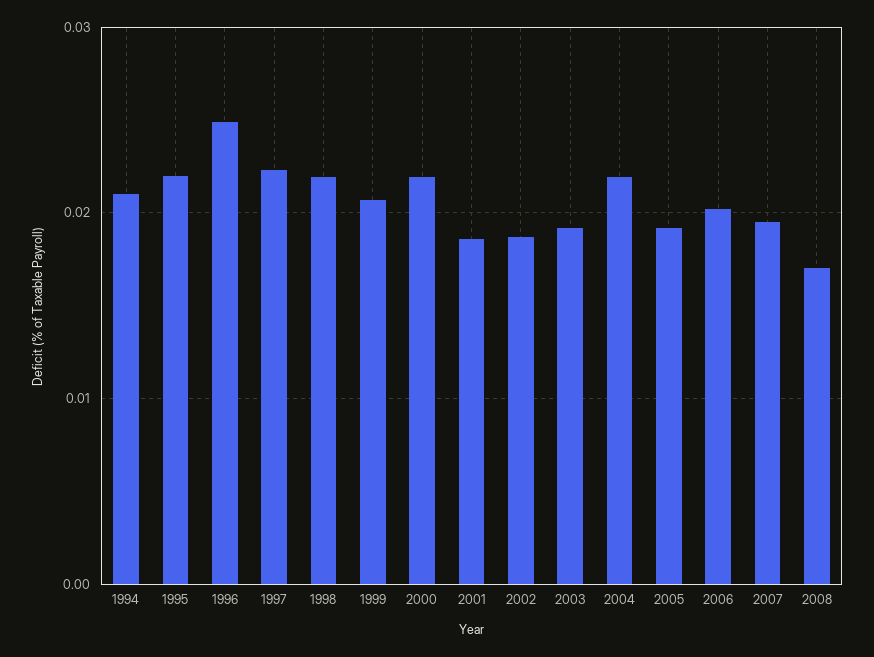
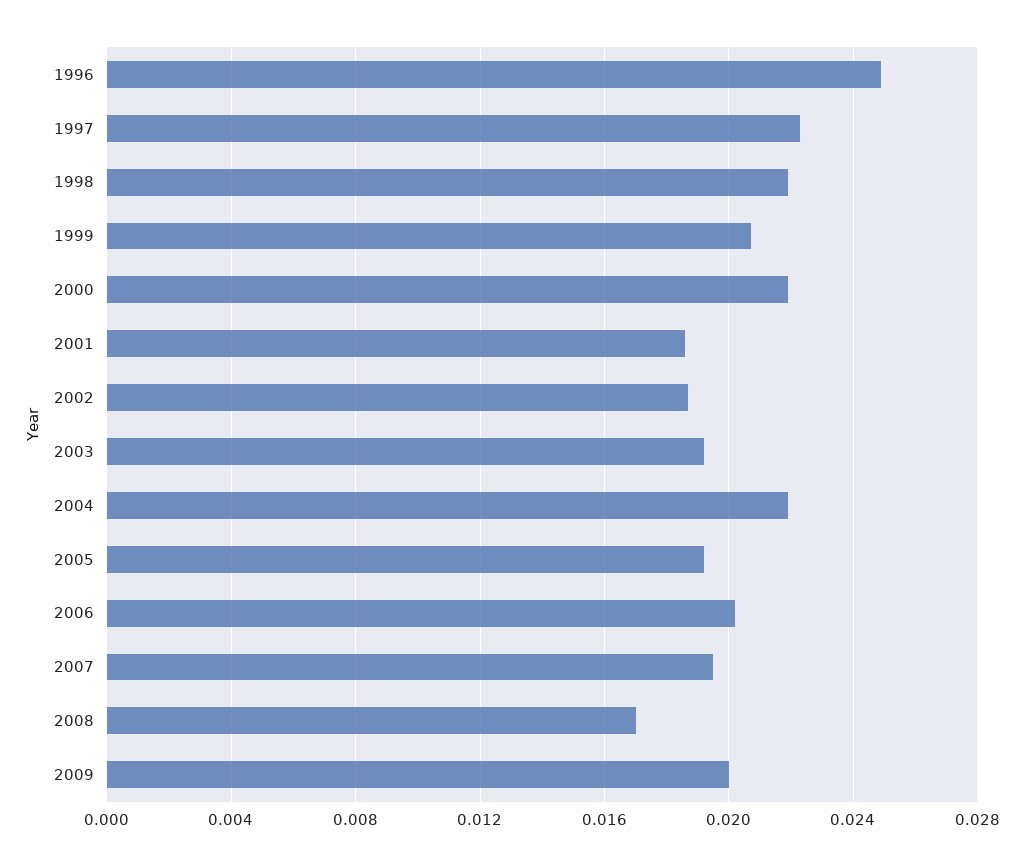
1994: 0.021 -> none
1995: 0.022 -> none
2009: none -> 0.02

